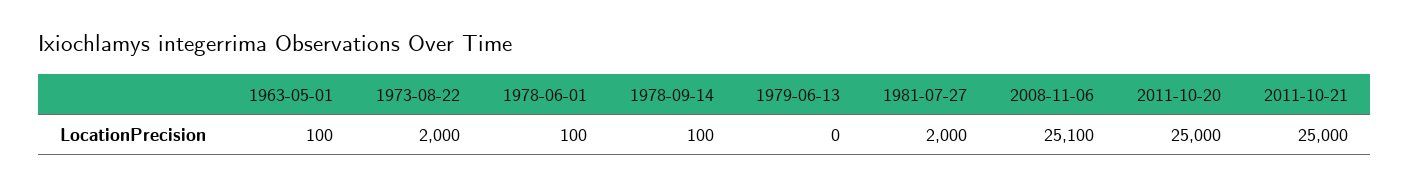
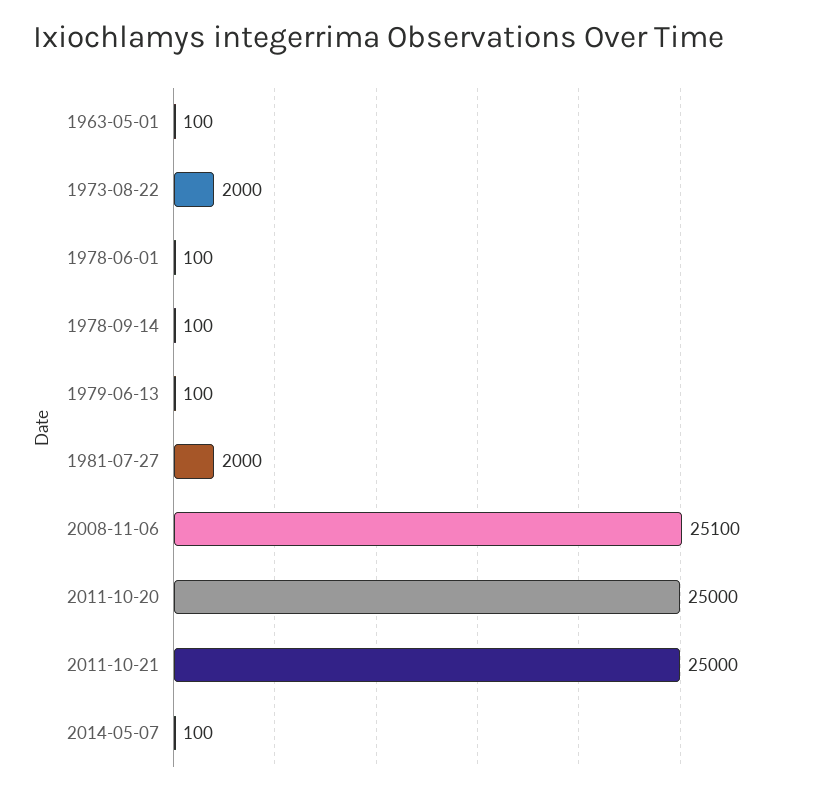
1979-06-13: 0 -> 100
2014-05-07: none -> 100

